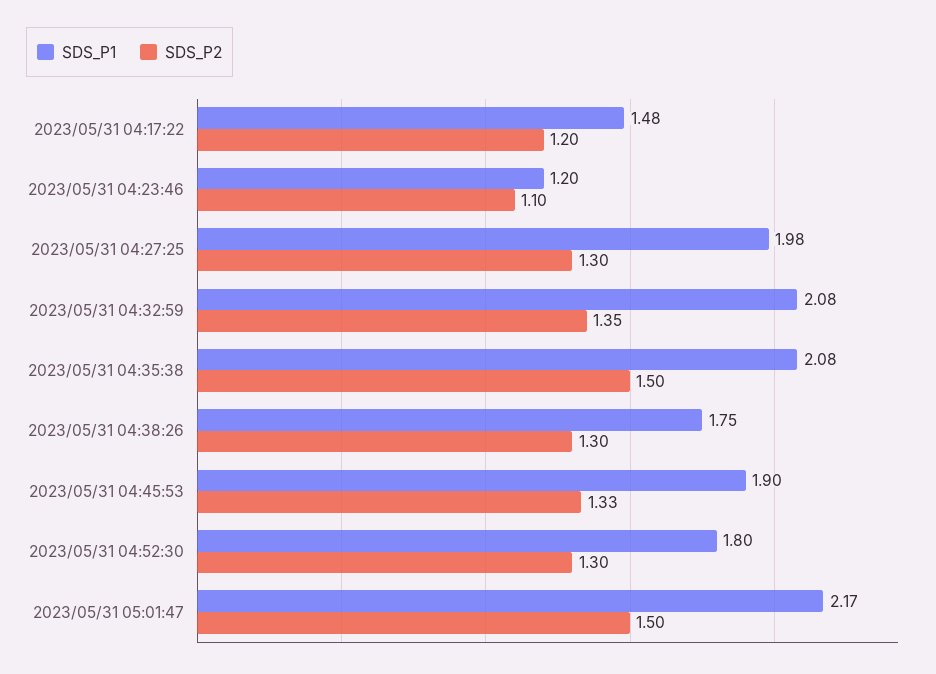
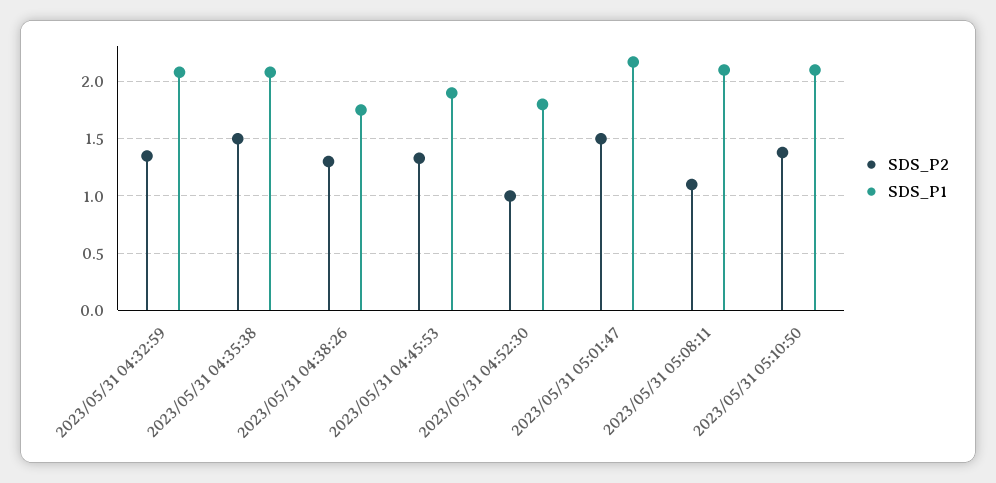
SDS_P1, 2023/05/31 04:17:22: 1.48 -> none
SDS_P2, 2023/05/31 04:17:22: 1.2 -> none
SDS_P1, 2023/05/31 04:23:46: 1.2 -> none
SDS_P2, 2023/05/31 04:23:46: 1.1 -> none
SDS_P1, 2023/05/31 04:27:25: 1.98 -> none
SDS_P2, 2023/05/31 04:27:25: 1.3 -> none
SDS_P2, 2023/05/31 04:52:30: 1.3 -> 1
SDS_P2, 2023/05/31 05:08:11: none -> 1.1
SDS_P1, 2023/05/31 05:08:11: none -> 2.1
SDS_P2, 2023/05/31 05:10:50: none -> 1.4
SDS_P1, 2023/05/31 05:10:50: none -> 2.1

